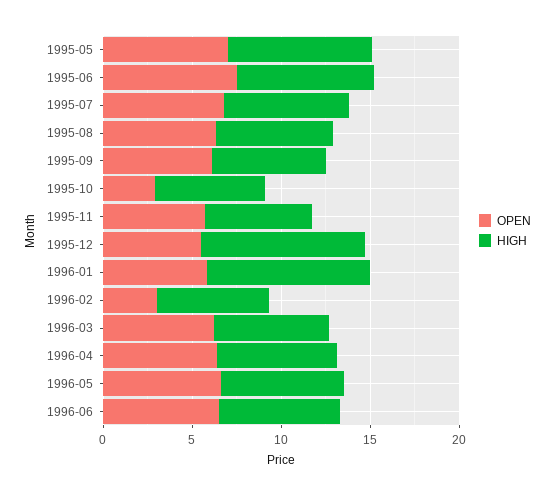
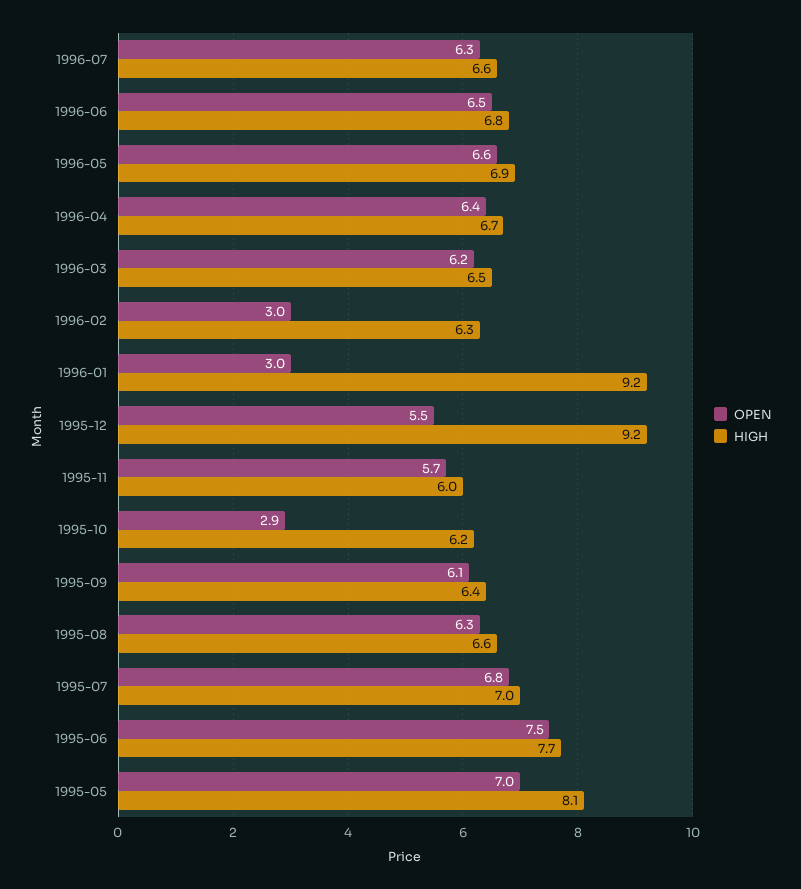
OPEN, 1996-01: 6 -> 3
OPEN, 1996-07: none -> 6.3
HIGH, 1996-07: none -> 6.6

